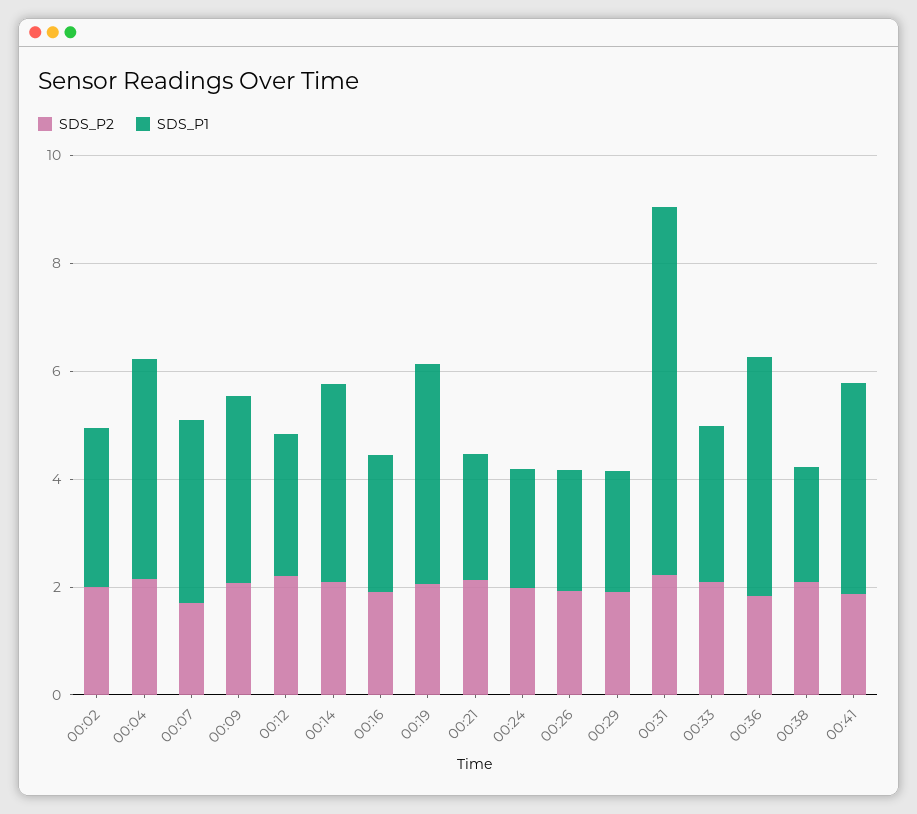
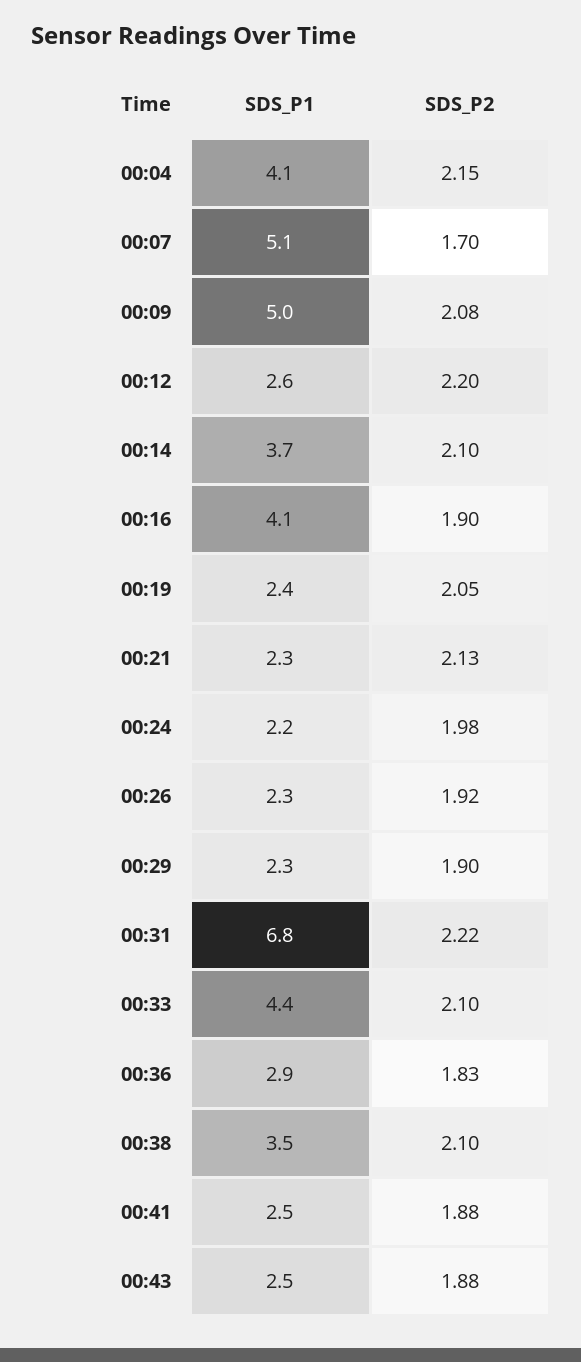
SDS_P2, 00:02: 2 -> none
SDS_P1, 00:02: 3 -> none
SDS_P1, 00:07: 3.5 -> 5.1
SDS_P1, 00:09: 3.5 -> 5
SDS_P1, 00:16: 2.5 -> 4.1
SDS_P1, 00:19: 4 -> 2.4
SDS_P1, 00:33: 3 -> 4.4
SDS_P1, 00:36: 4.5 -> 2.9
SDS_P1, 00:38: 2 -> 3.5
SDS_P1, 00:41: 4 -> 2.5
SDS_P1, 00:43: none -> 2.5
SDS_P2, 00:43: none -> 1.88

